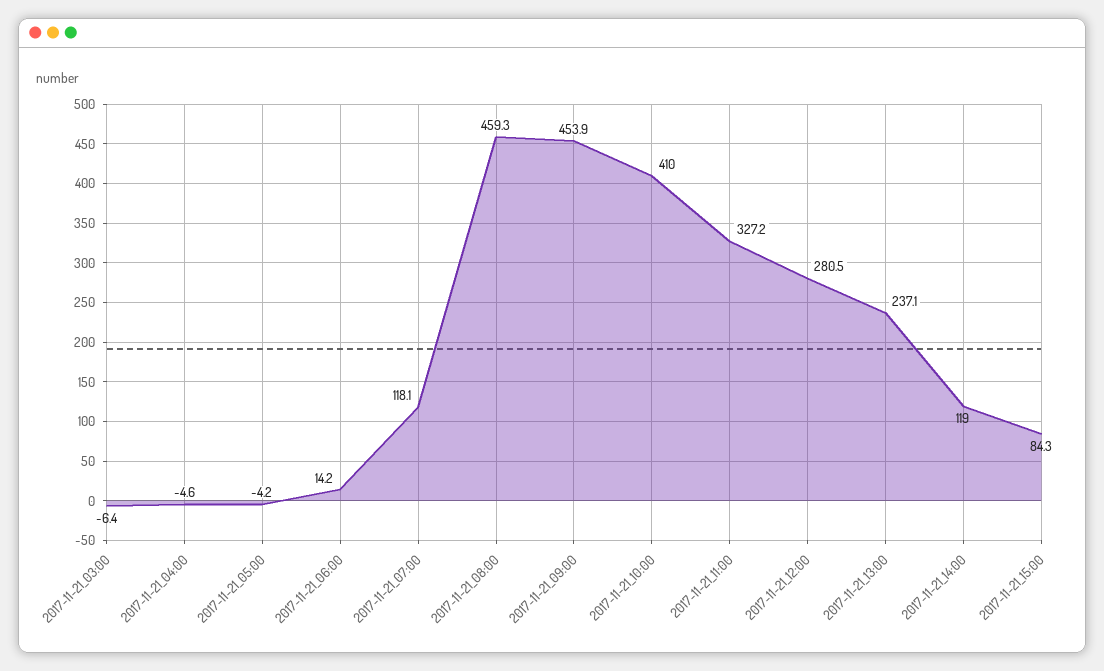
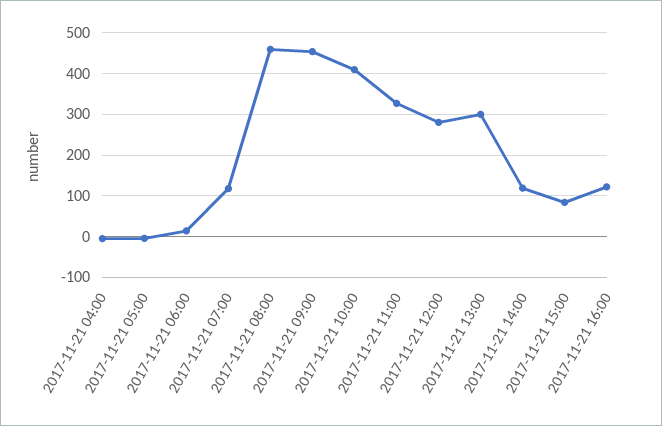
2017-11-21_03:00: -6.4 -> none
2017-11-21_13:00: 237.1 -> 300
2017-11-21 16:00: none -> 120

